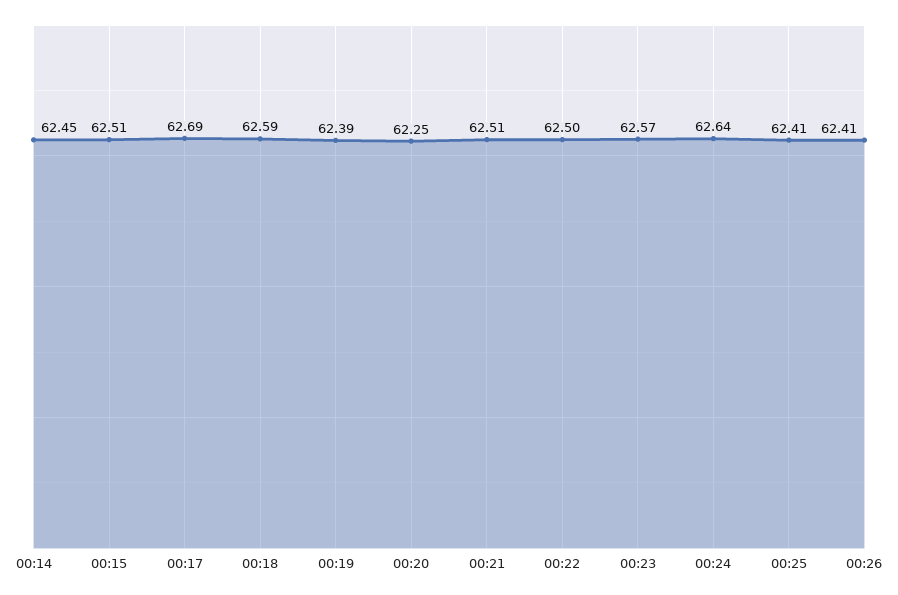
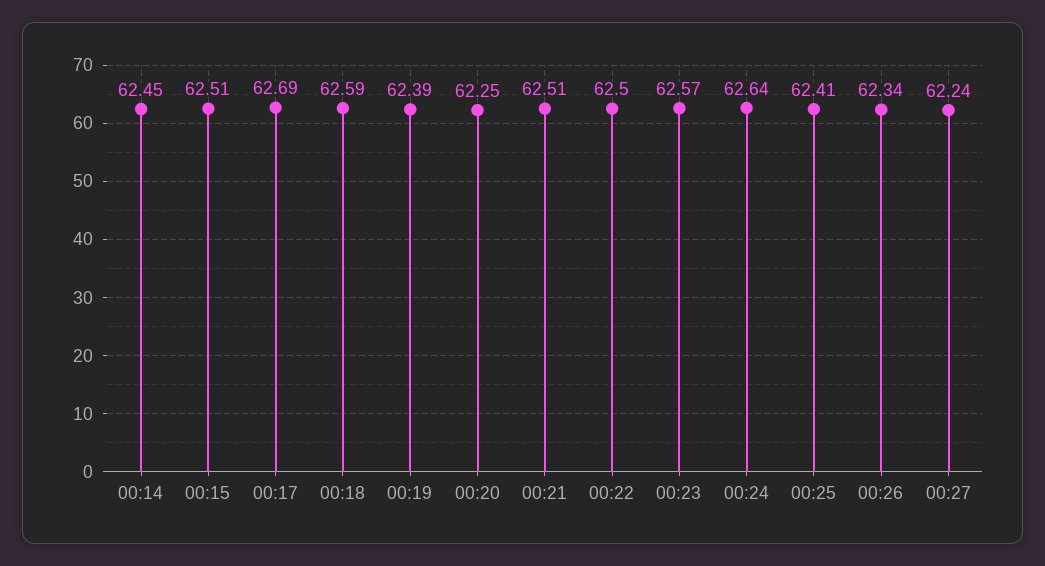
00:26: 62.41 -> 62.34
00:27: none -> 62.24

